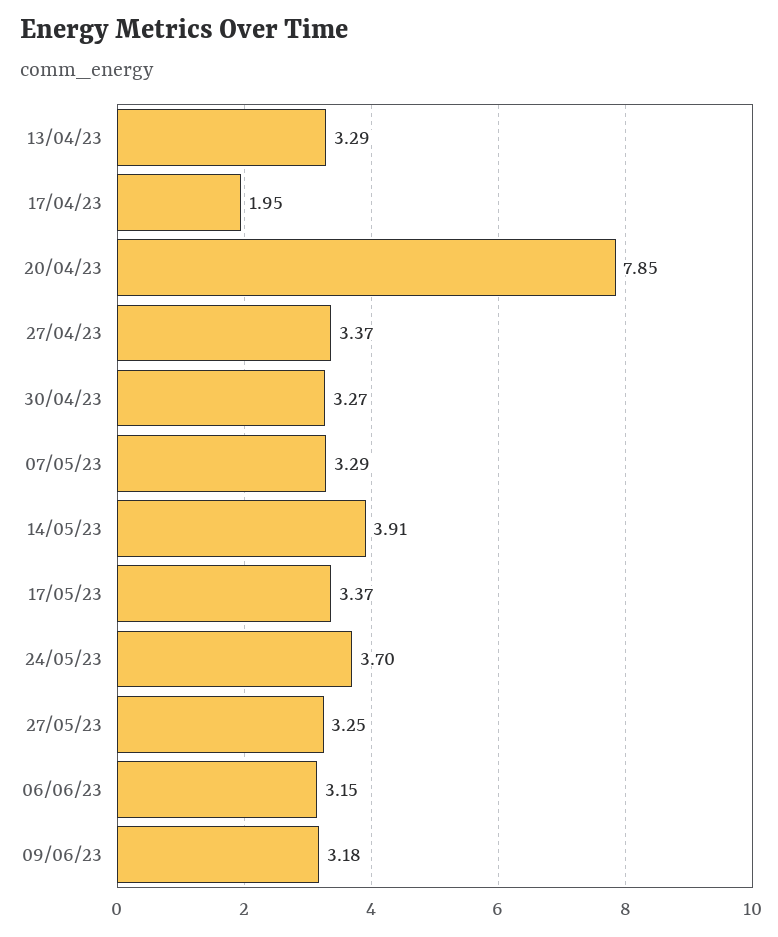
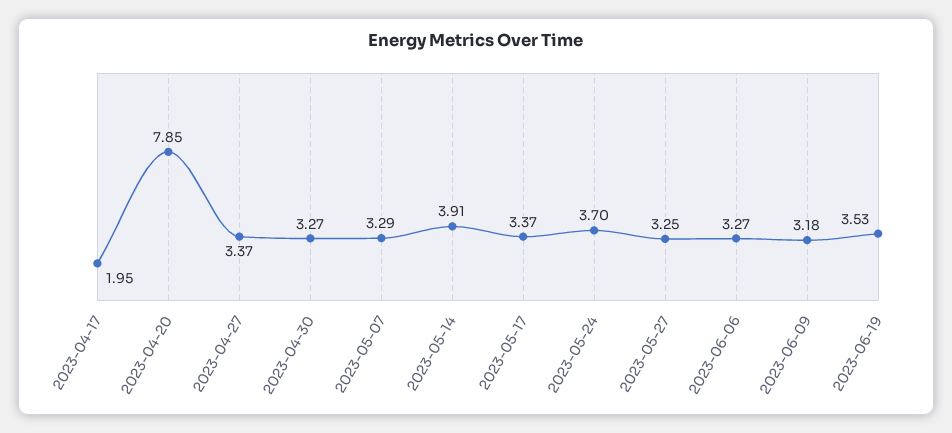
13/04/23: 3.29 -> none
06/06/23: 3.15 -> 3.27
2023-06-19: none -> 3.53

